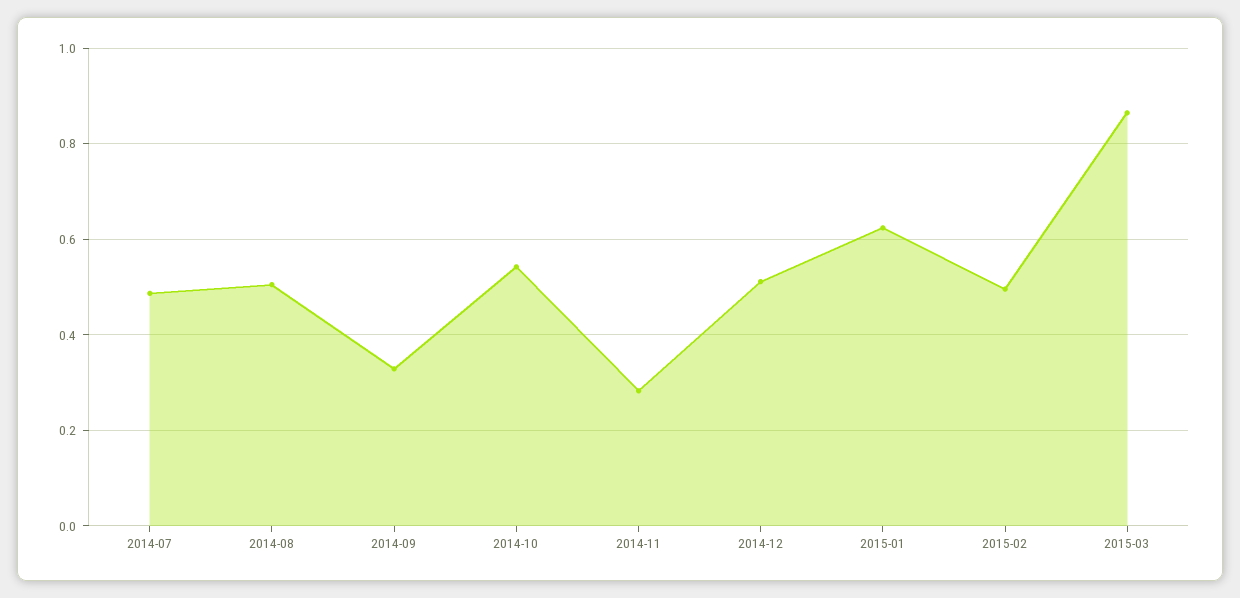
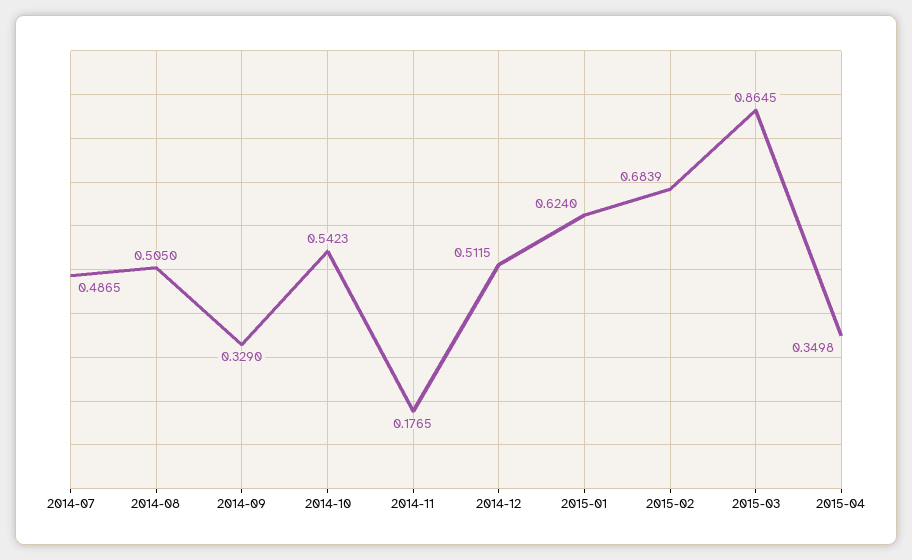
2014-11: 0.28 -> 0.1765
2015-02: 0.5 -> 0.6839
2015-04: none -> 0.3498

